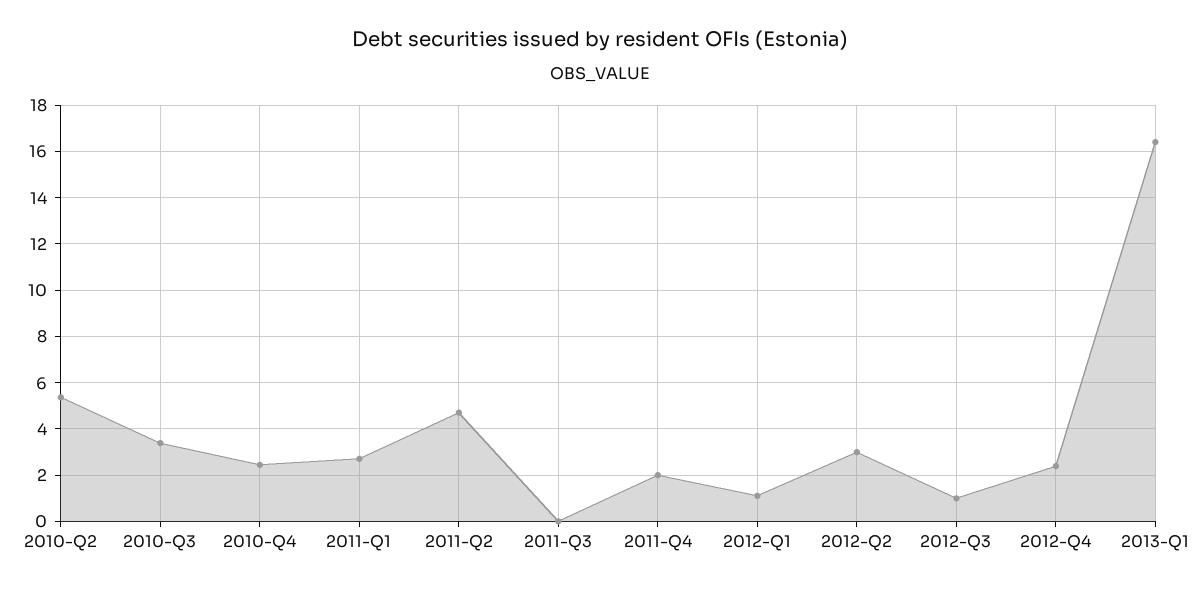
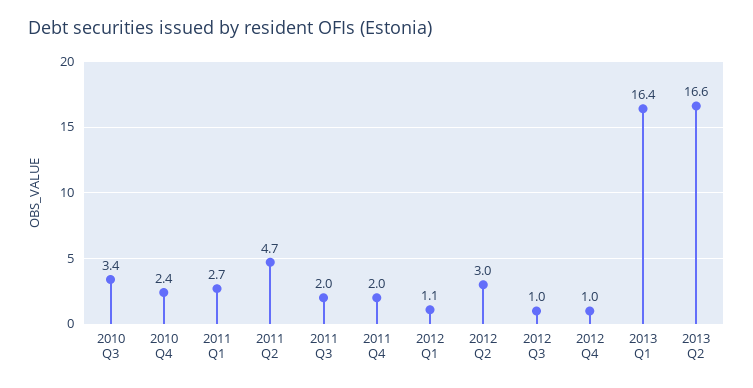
2010-Q2: 5.5 -> none
2011-Q3: 0 -> 2
2012-Q4: 2.5 -> 1
2013 Q2: none -> 16.6

